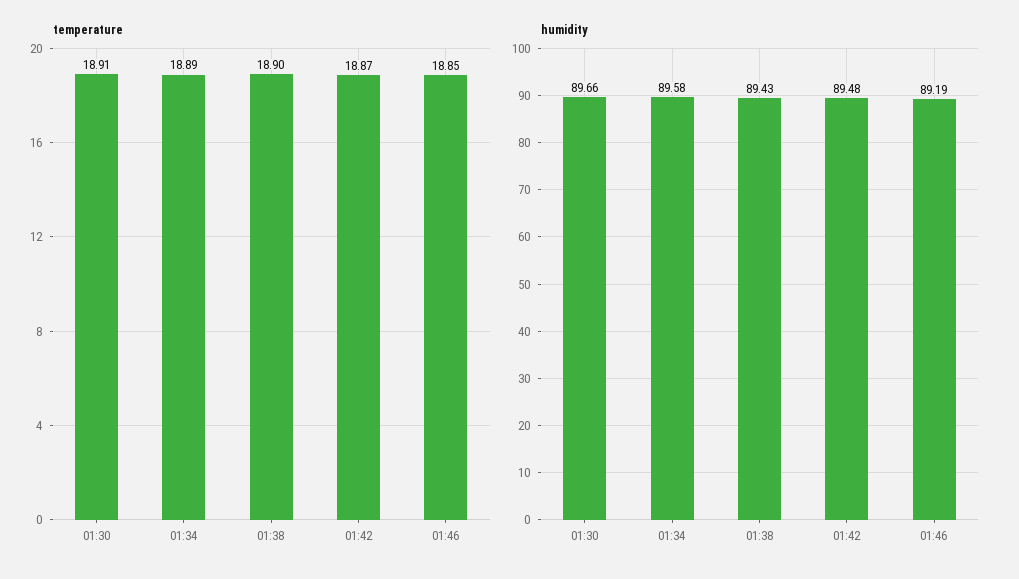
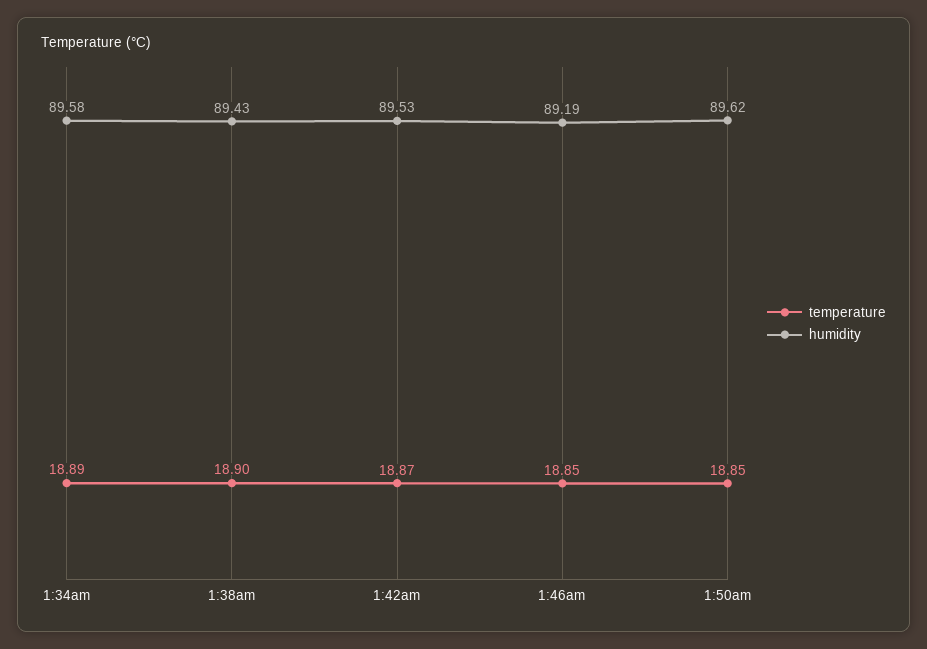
temperature, 01:30: 18.91 -> none
humidity, 01:30: 89.66 -> none
humidity, 01:42: 89.48 -> 89.53
temperature, 1:50am: none -> 18.85
humidity, 1:50am: none -> 89.62

